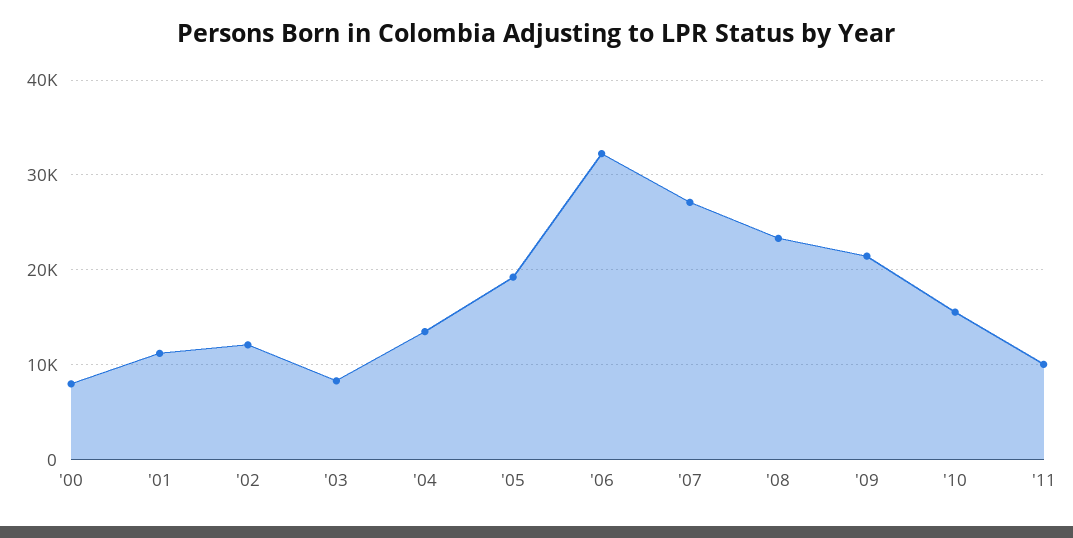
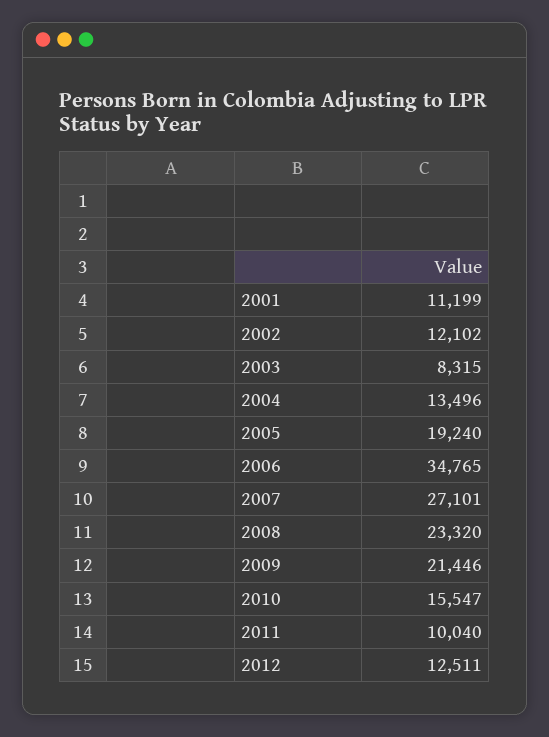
'00: 8000 -> none
'06: 32000 -> 34765
2012: none -> 12511

